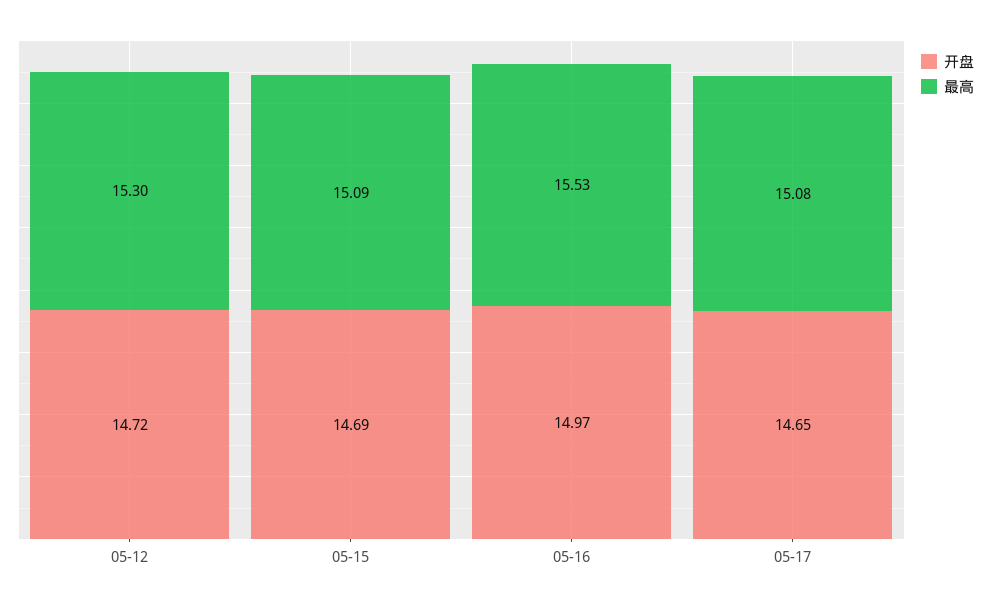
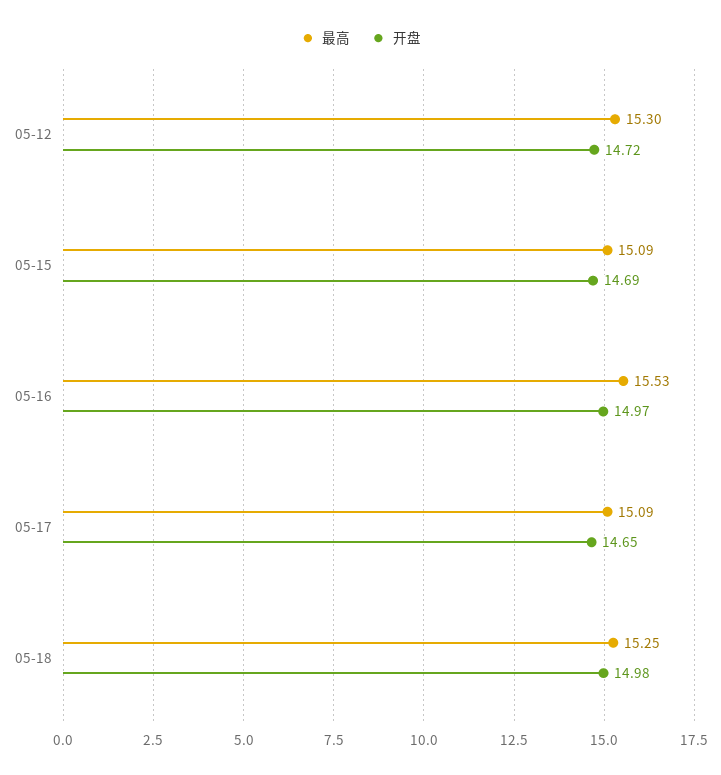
最高, 05-17: 15.08 -> 15.09
最高, 05-18: none -> 15.25
开盘, 05-18: none -> 14.98

